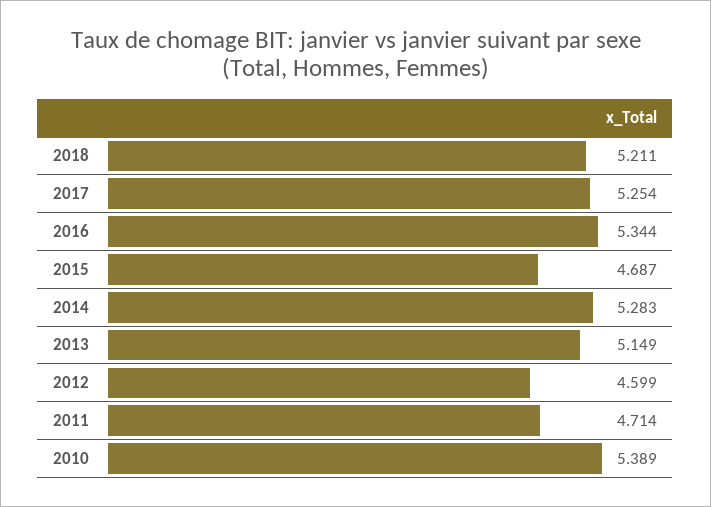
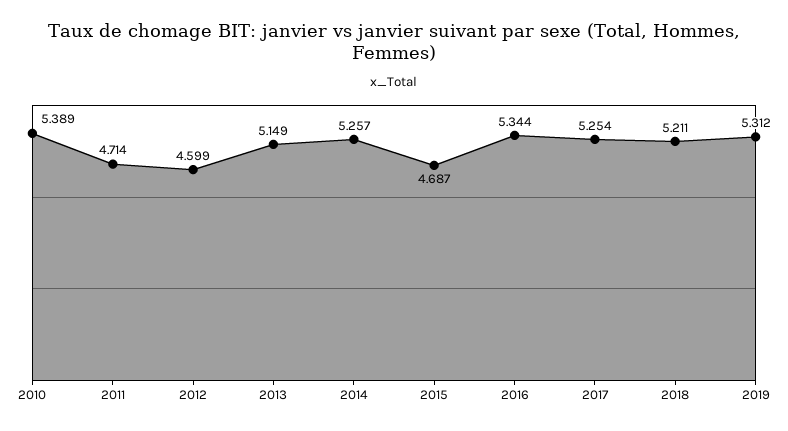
2014: 5.283 -> 5.257
2019: none -> 5.312

